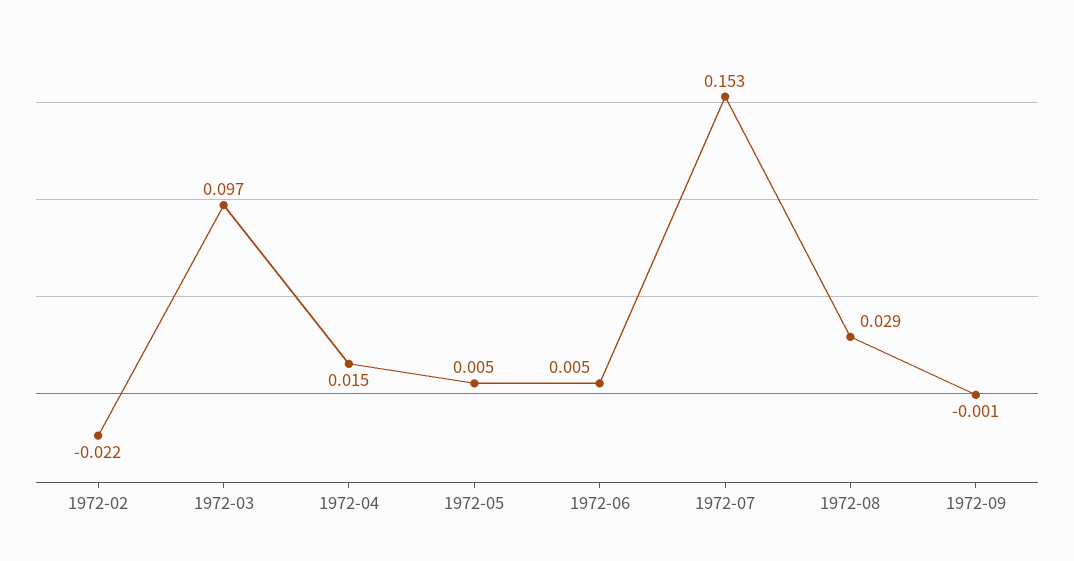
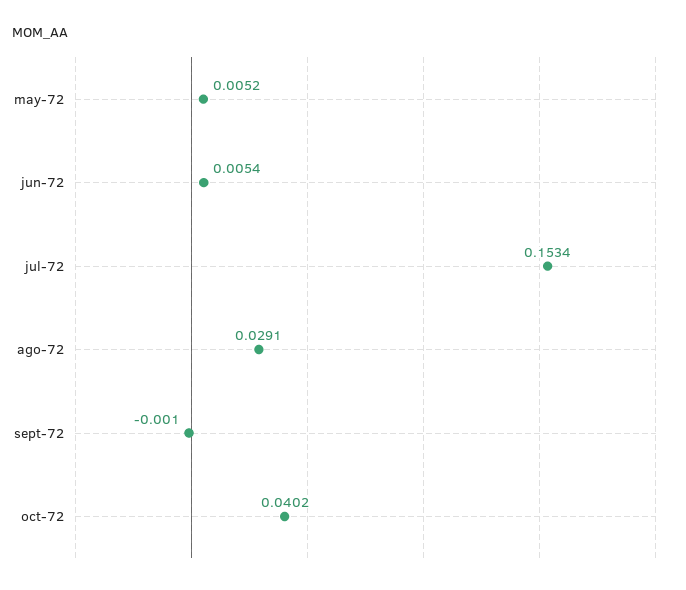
1972-02: -0.022 -> none
1972-03: 0.097 -> none
1972-04: 0.015 -> none
oct-72: none -> 0.0402

